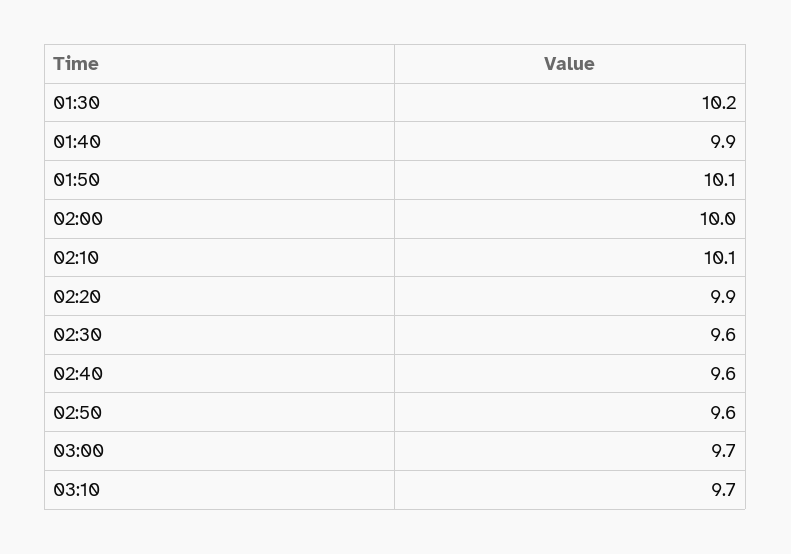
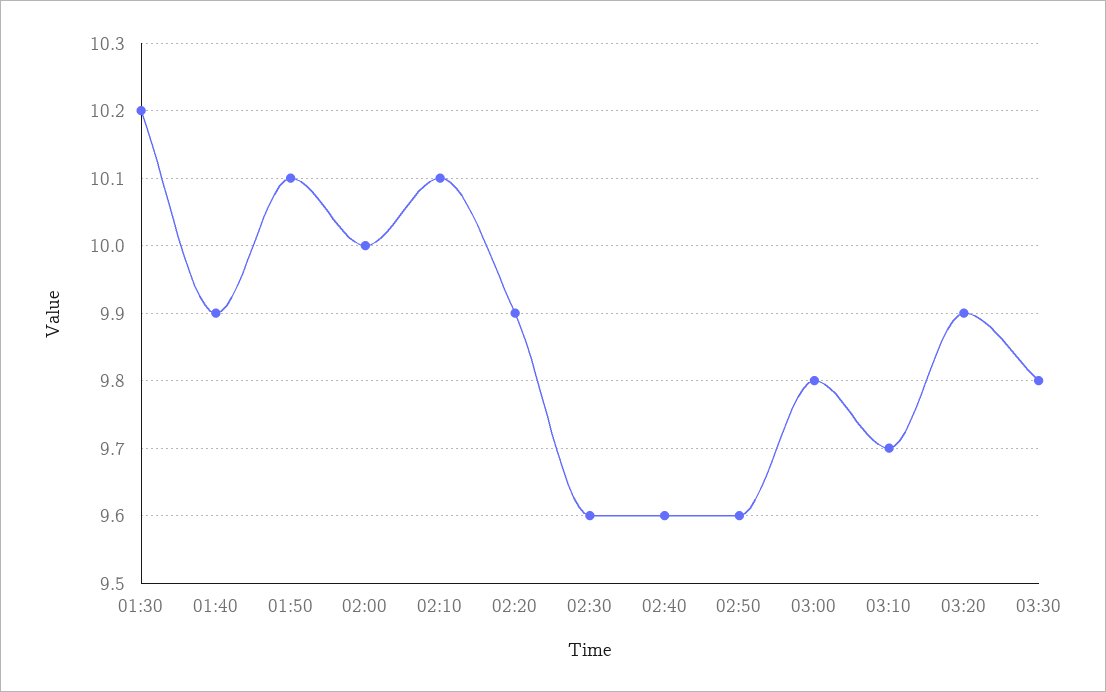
03:00: 9.7 -> 9.8
03:20: none -> 9.9
03:30: none -> 9.8

